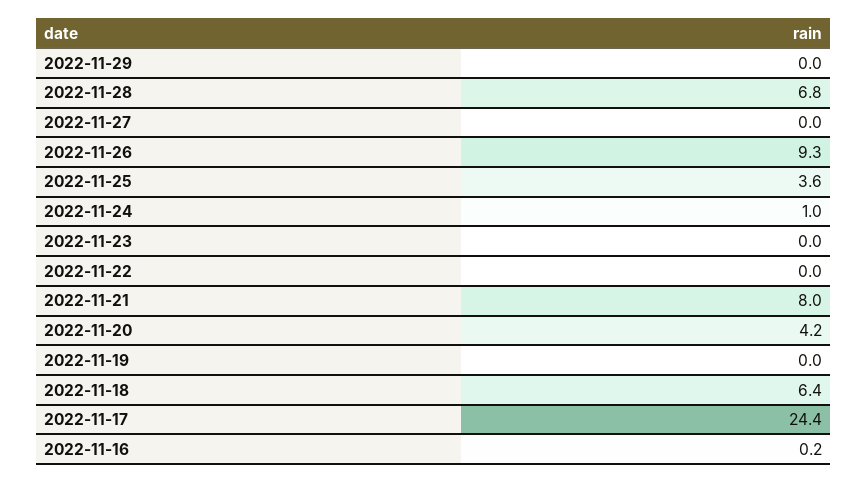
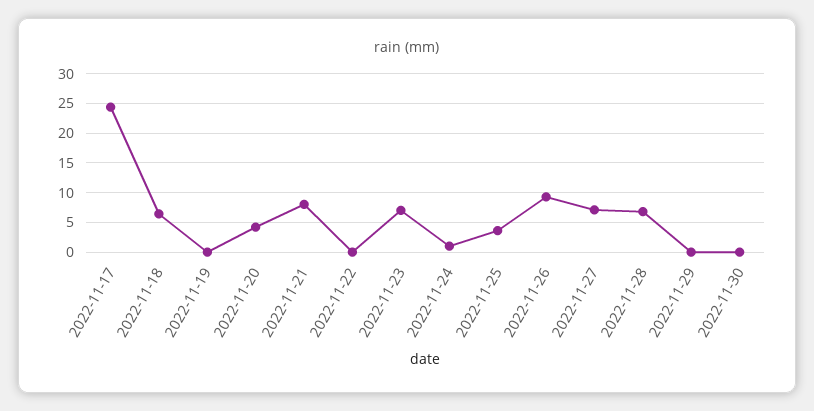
2022-11-27: 0 -> 7.5
2022-11-23: 0 -> 7.5
2022-11-16: 0.2 -> none
2022-11-30: none -> 0

